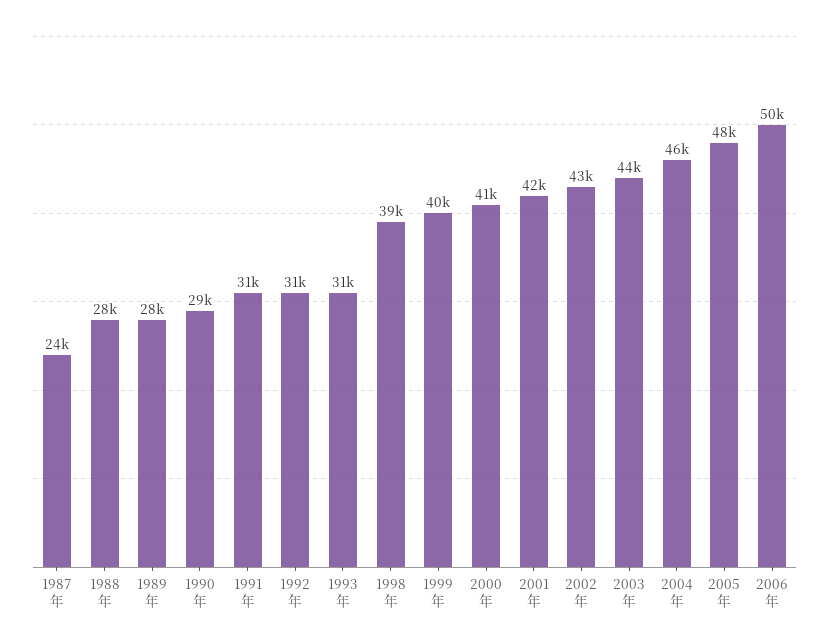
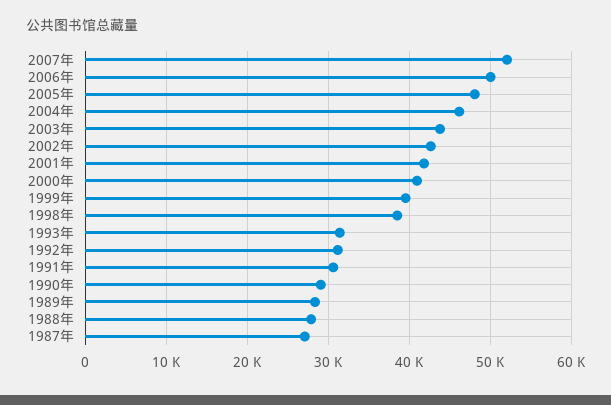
1987年: 24000 -> 27000
2007年: none -> 52000

